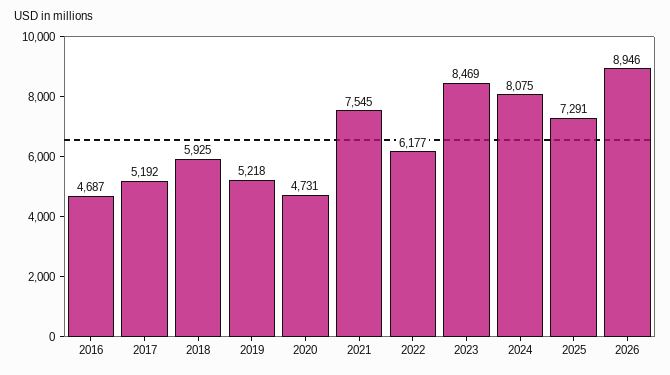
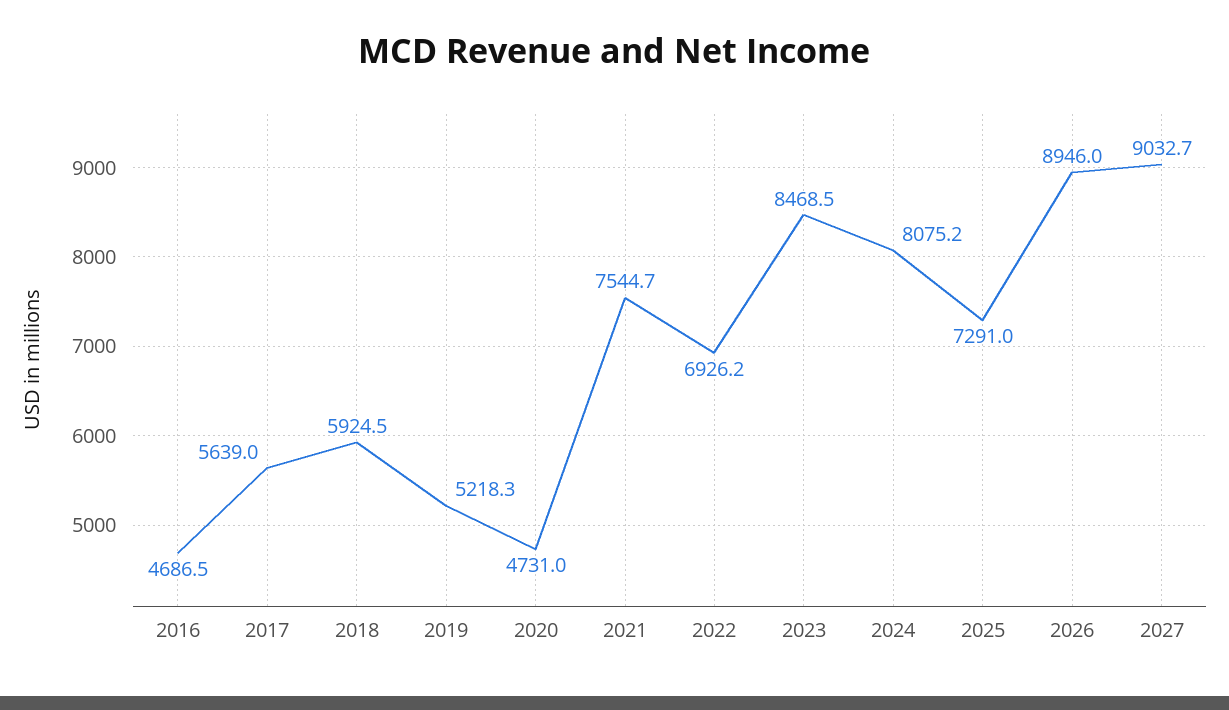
2017: 5192 -> 5639
2022: 6177 -> 6926.2
2027: none -> 9032.7

